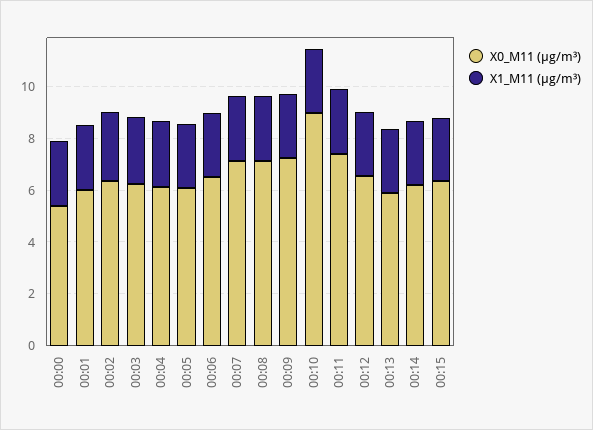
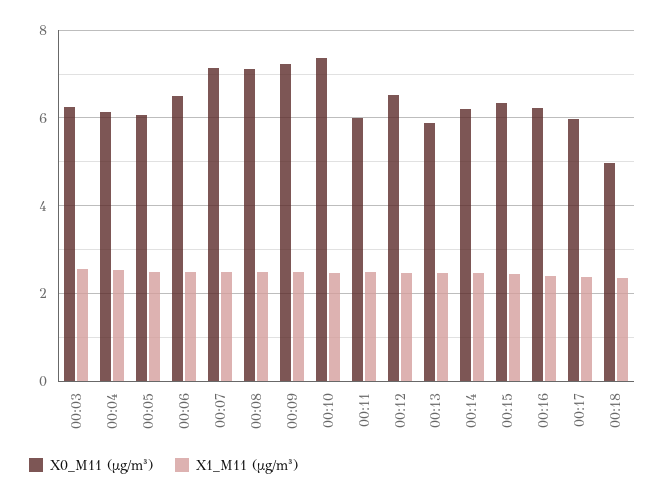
X0_M11 (μg/m³), 00:00: 5.5 -> none
X1_M11 (μg/m³), 00:00: 2.5 -> none
X0_M11 (μg/m³), 00:01: 6 -> none
X1_M11 (μg/m³), 00:01: 2.5 -> none
X0_M11 (μg/m³), 00:02: 6.5 -> none
X1_M11 (μg/m³), 00:02: 2.5 -> none
X0_M11 (μg/m³), 00:10: 9 -> 7.4
X0_M11 (μg/m³), 00:11: 7.5 -> 6
X0_M11 (μg/m³), 00:16: none -> 6.2
X1_M11 (μg/m³), 00:16: none -> 2.4
X0_M11 (μg/m³), 00:17: none -> 6
X1_M11 (μg/m³), 00:17: none -> 2.4
X0_M11 (μg/m³), 00:18: none -> 5
X1_M11 (μg/m³), 00:18: none -> 2.4

